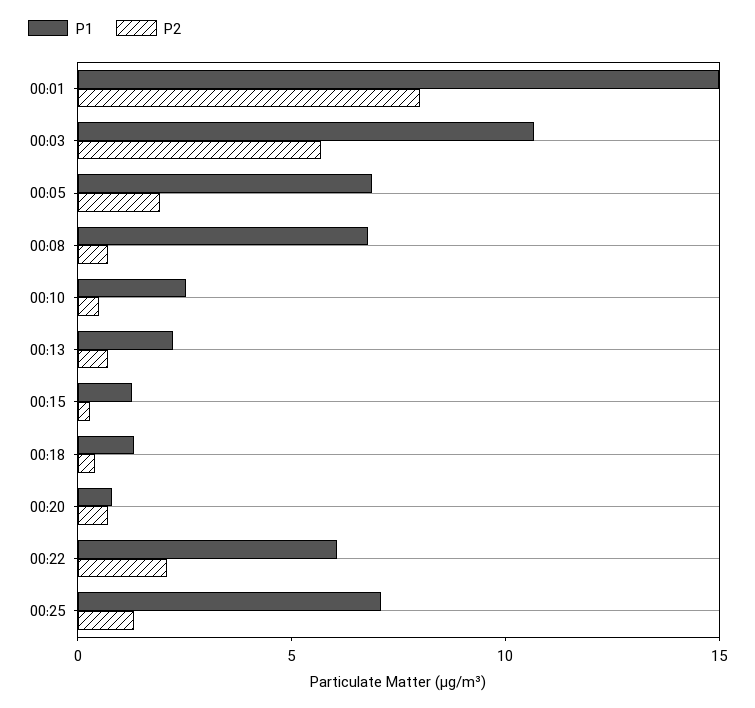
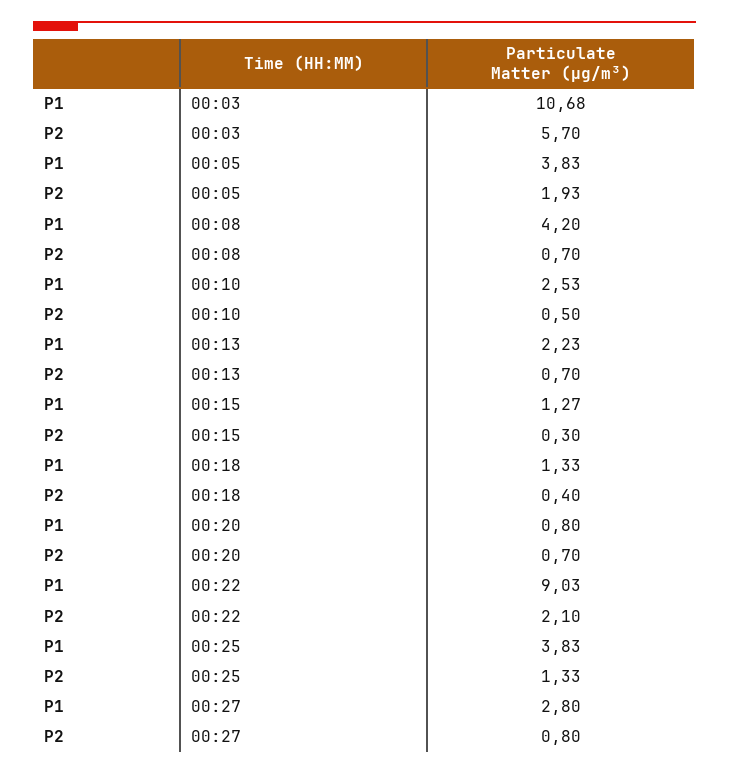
P1, 00:01: 15 -> none
P2, 00:01: 8 -> none
P1, 00:05: 7 -> 3.83
P1, 00:08: 7 -> 4.2
P1, 00:22: 6 -> 9.03
P1, 00:25: 7 -> 3.83
P1, 00:27: none -> 2.8
P2, 00:27: none -> 0.8

